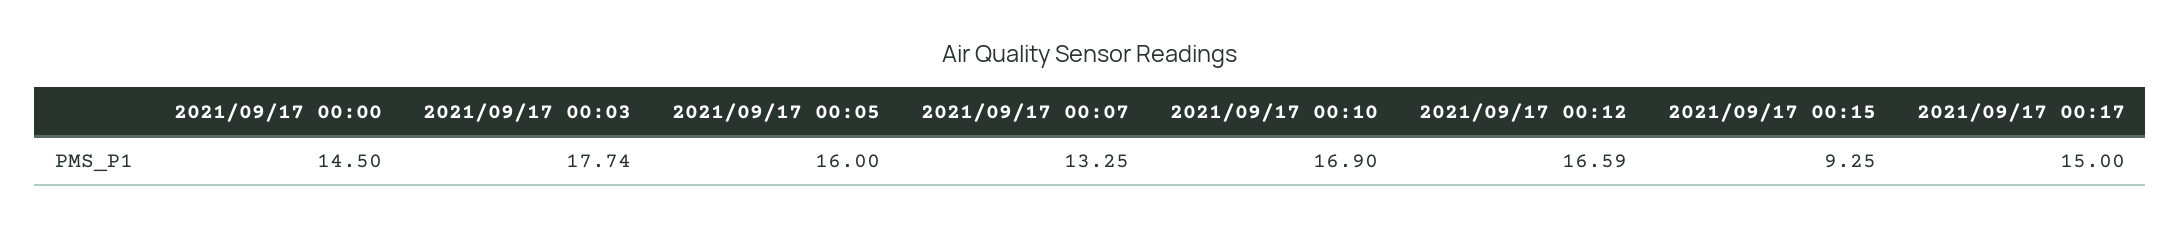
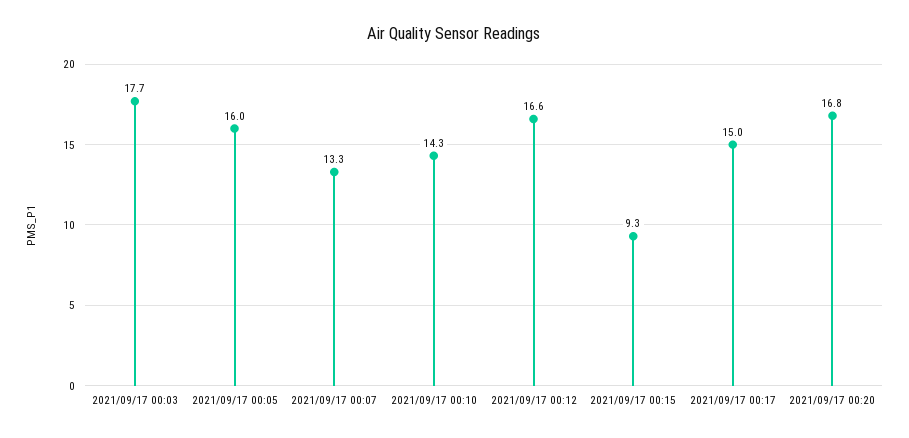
2021/09/17 00:00: 14.5 -> none
2021/09/17 00:10: 16.9 -> 14.3
2021/09/17 00:20: none -> 16.8

